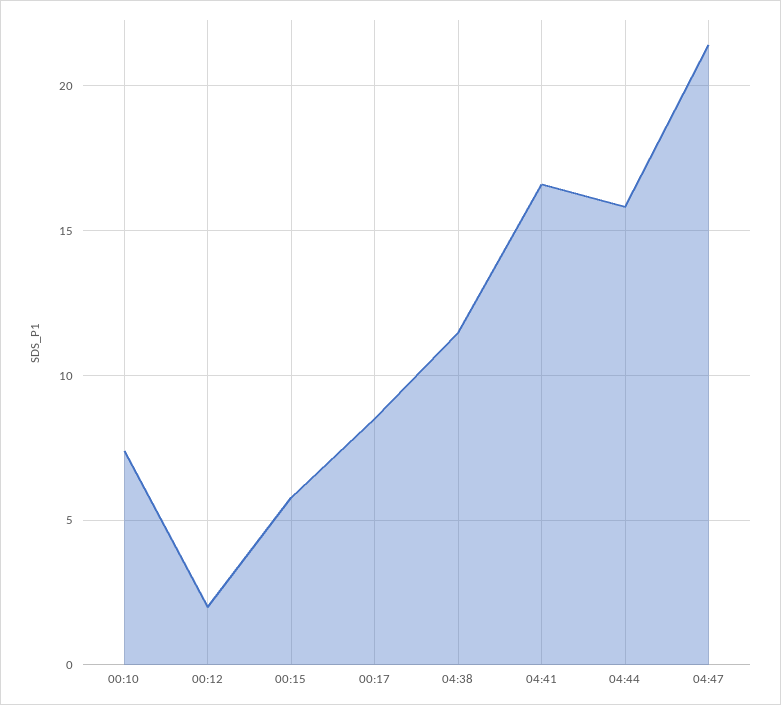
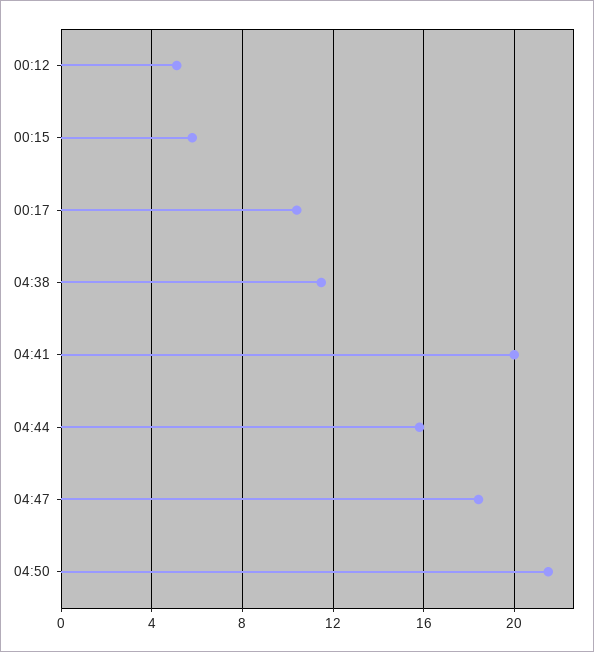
00:10: 7.5 -> none
00:12: 2 -> 5
00:17: 8.5 -> 10.5
04:41: 16.5 -> 20
04:47: 21.5 -> 18.5
04:50: none -> 21.5

